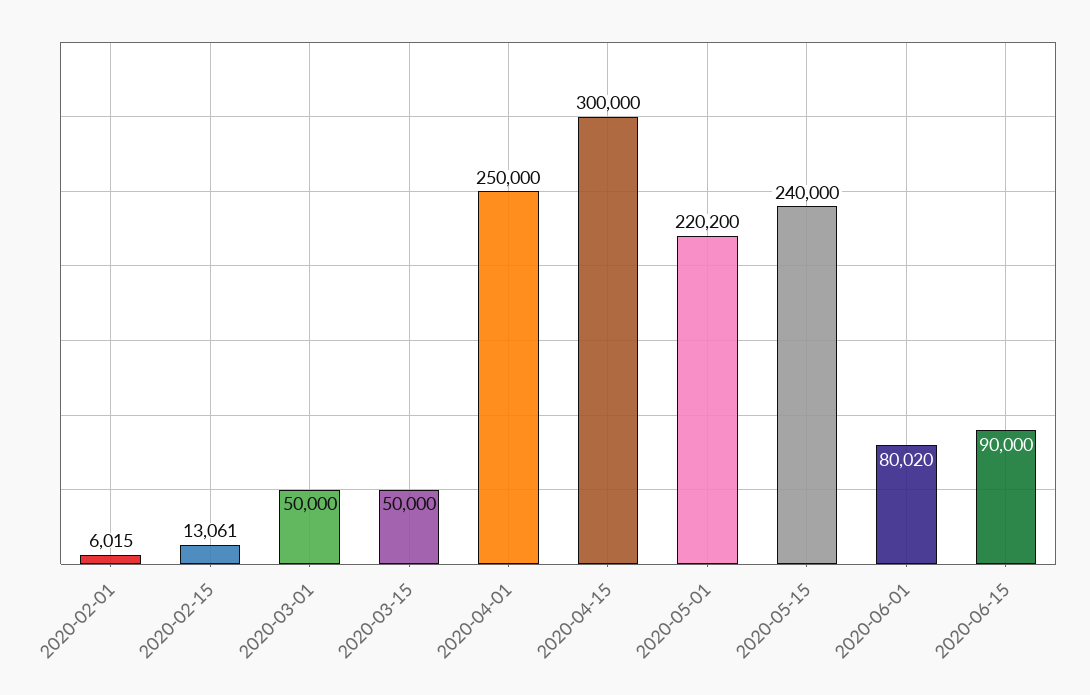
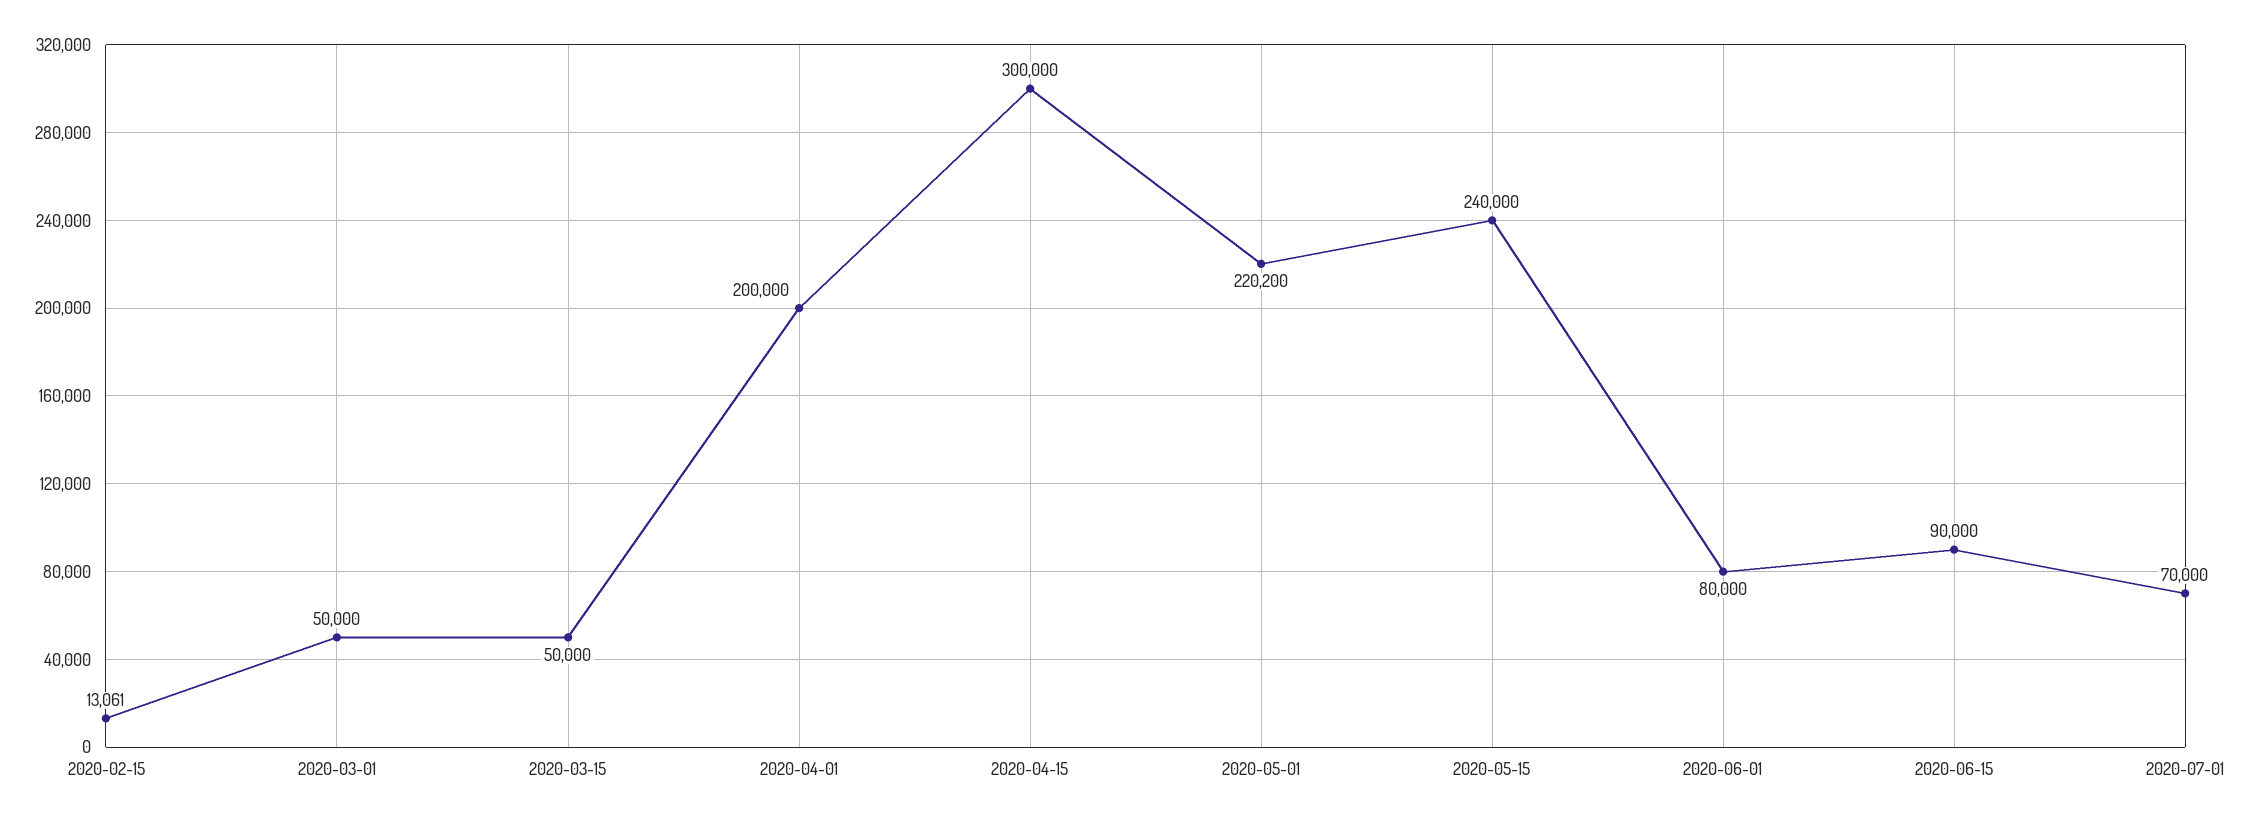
2020-02-01: 6015 -> none
2020-04-01: 250000 -> 200000
2020-06-01: 80020 -> 80000
2020-07-01: none -> 70000

